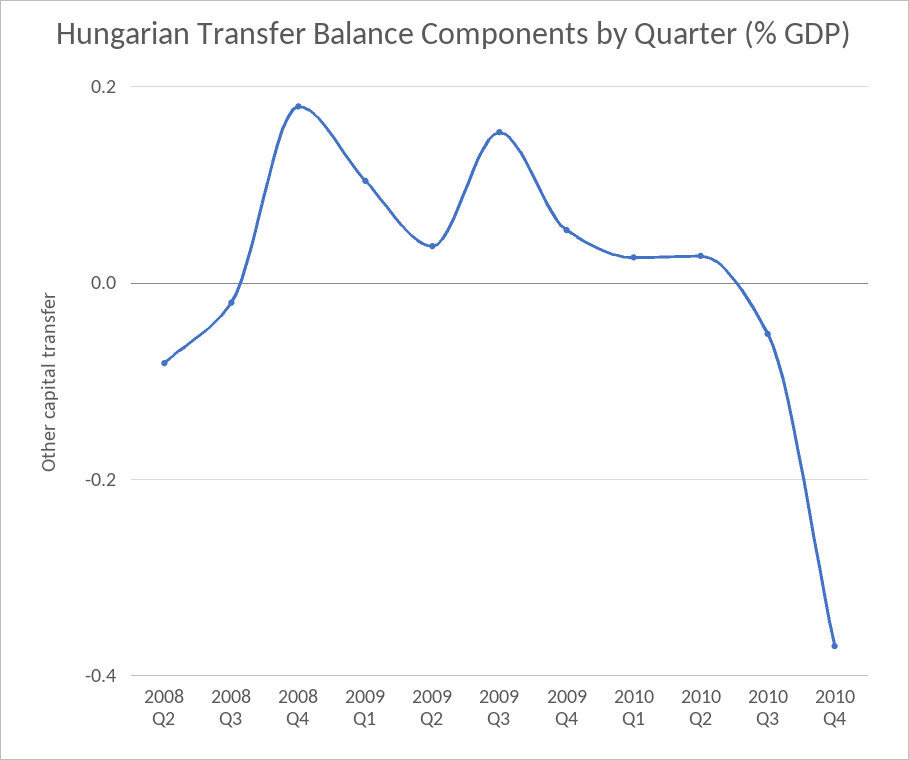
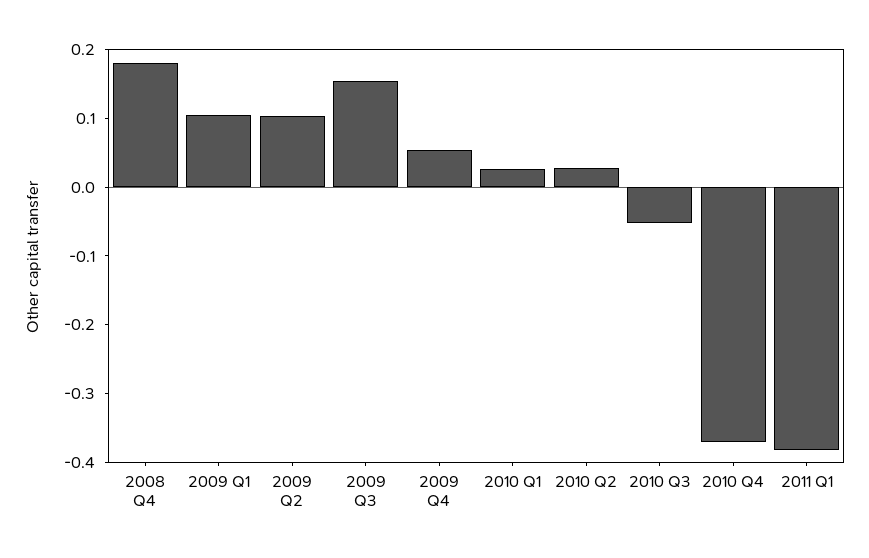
2008 Q2: -0.08 -> none
2008 Q3: -0.02 -> none
2009 Q2: 0.04 -> 0.1
2011 Q1: none -> -0.38

